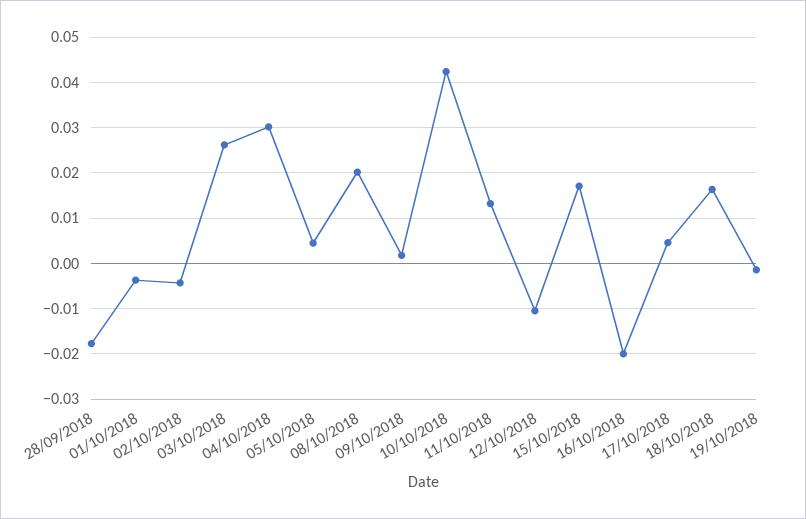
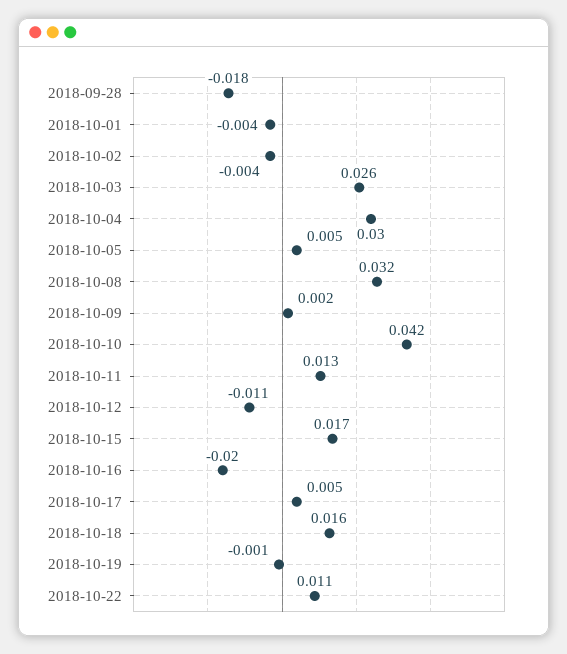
08/10/2018: 0.02 -> 0.032
2018-10-22: none -> 0.011

